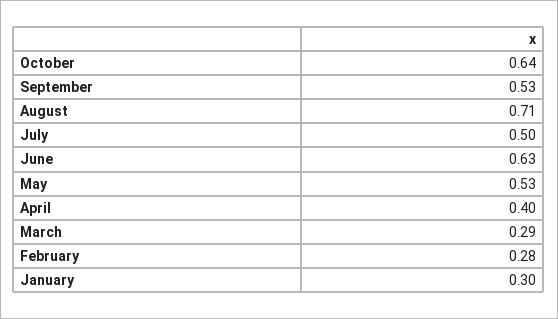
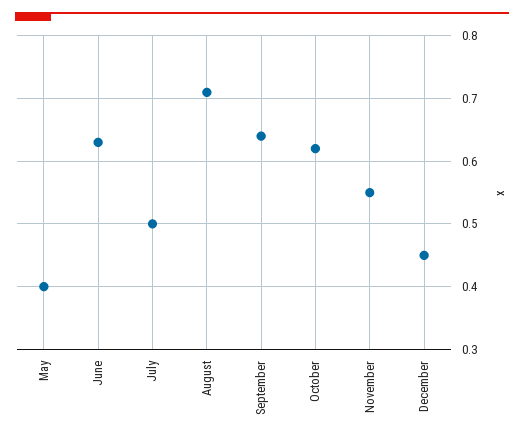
October: 0.64 -> 0.62
September: 0.53 -> 0.64
May: 0.53 -> 0.4
April: 0.4 -> none
March: 0.29 -> none
February: 0.28 -> none
January: 0.3 -> none
November: none -> 0.55
December: none -> 0.45

